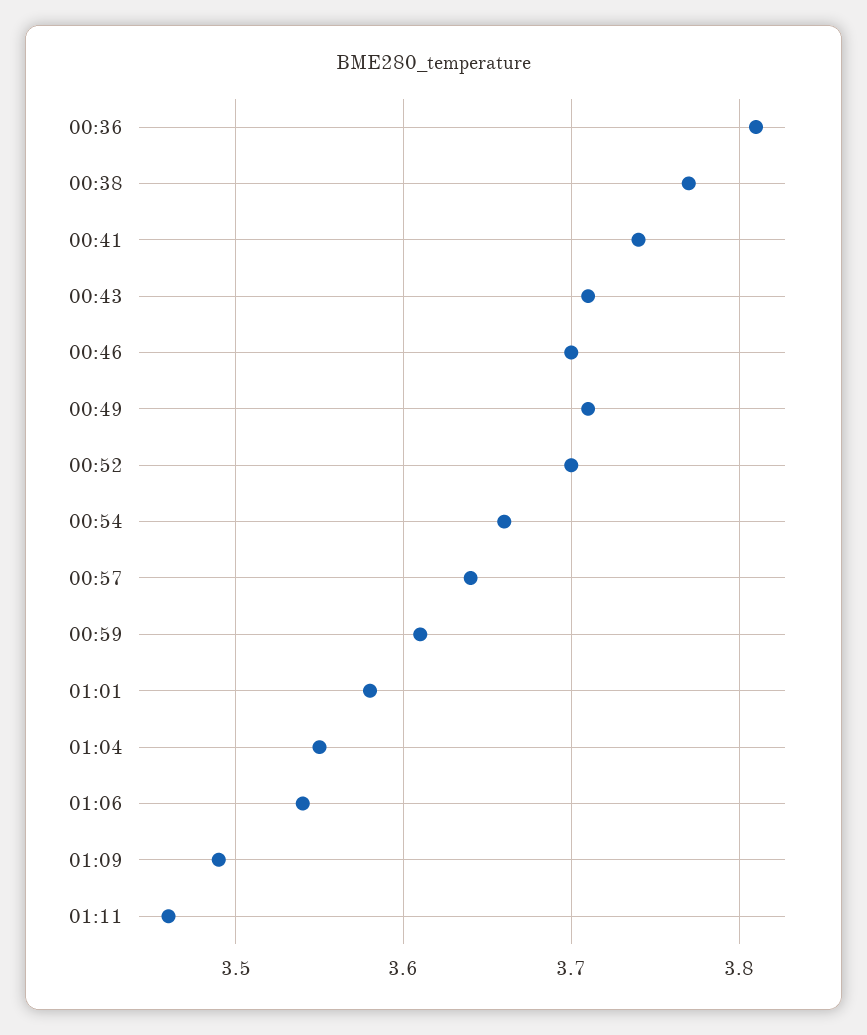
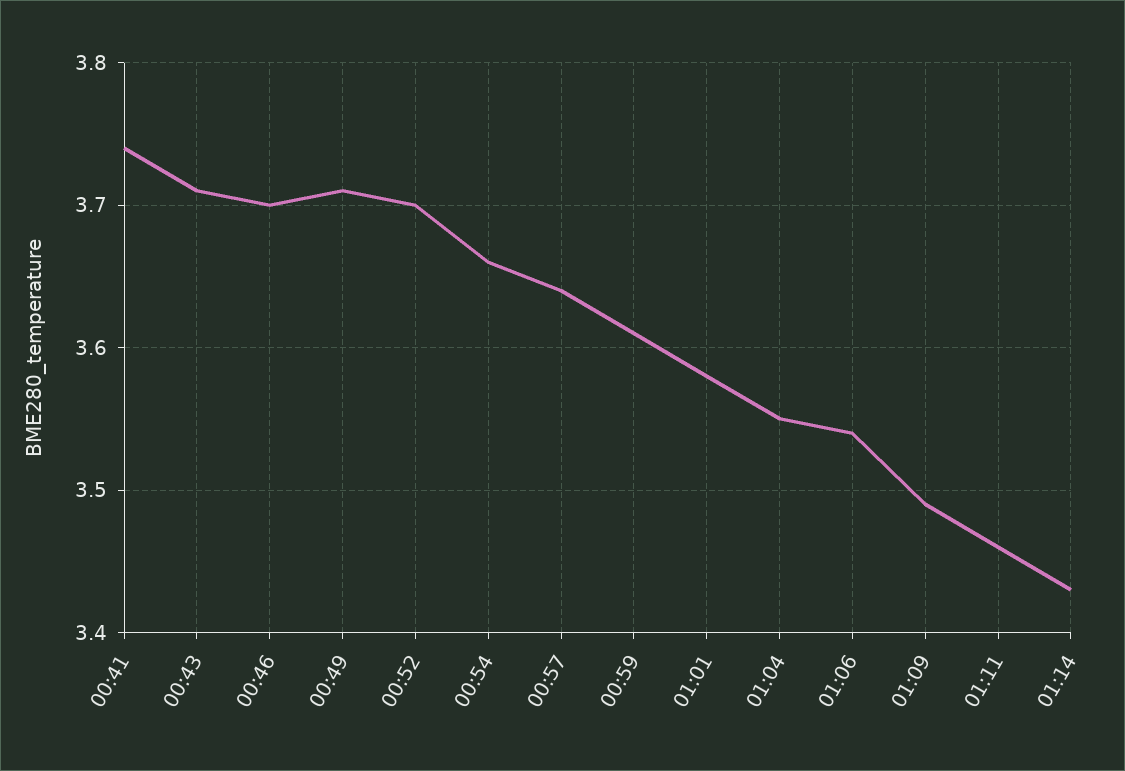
00:36: 3.81 -> none
00:38: 3.77 -> none
01:14: none -> 3.43

